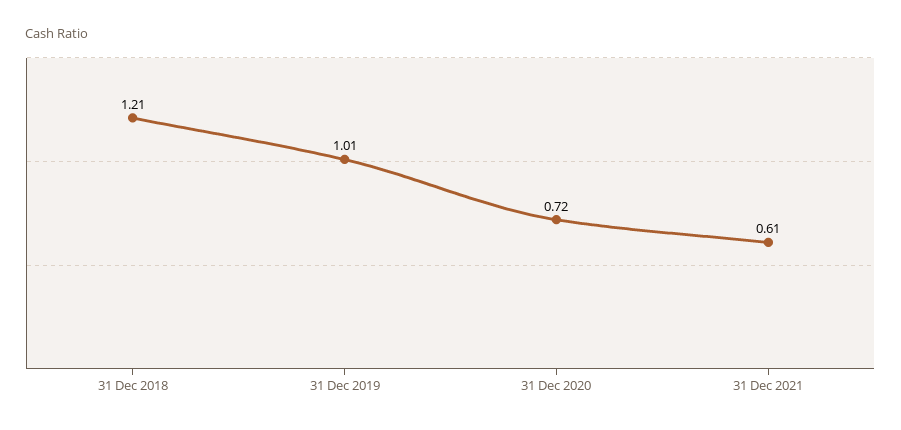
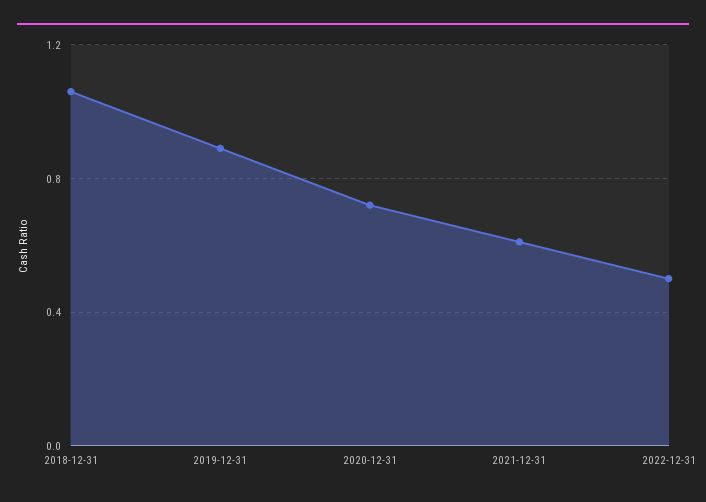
31 Dec 2018: 1.21 -> 1.05
31 Dec 2019: 1.01 -> 0.9
2022-12-31: none -> 0.5

